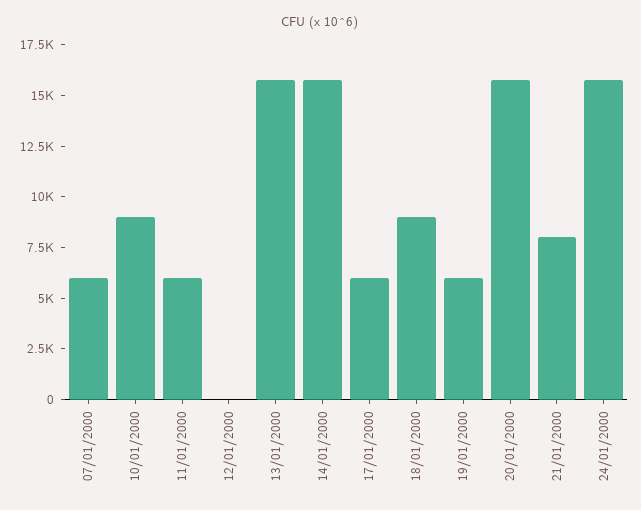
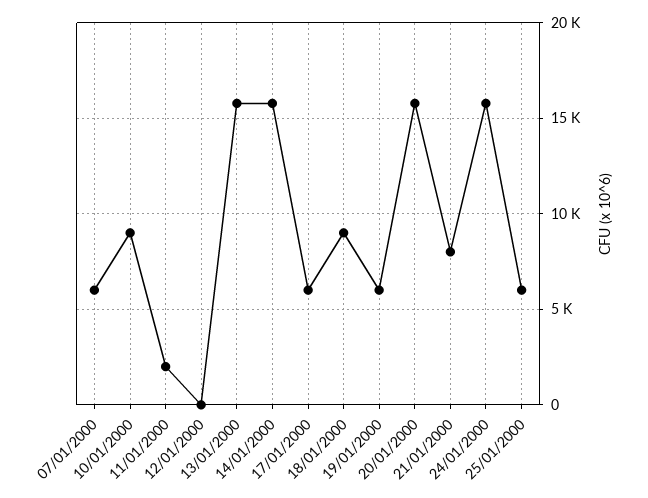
11/01/2000: 6000 -> 2000
25/01/2000: none -> 6000

